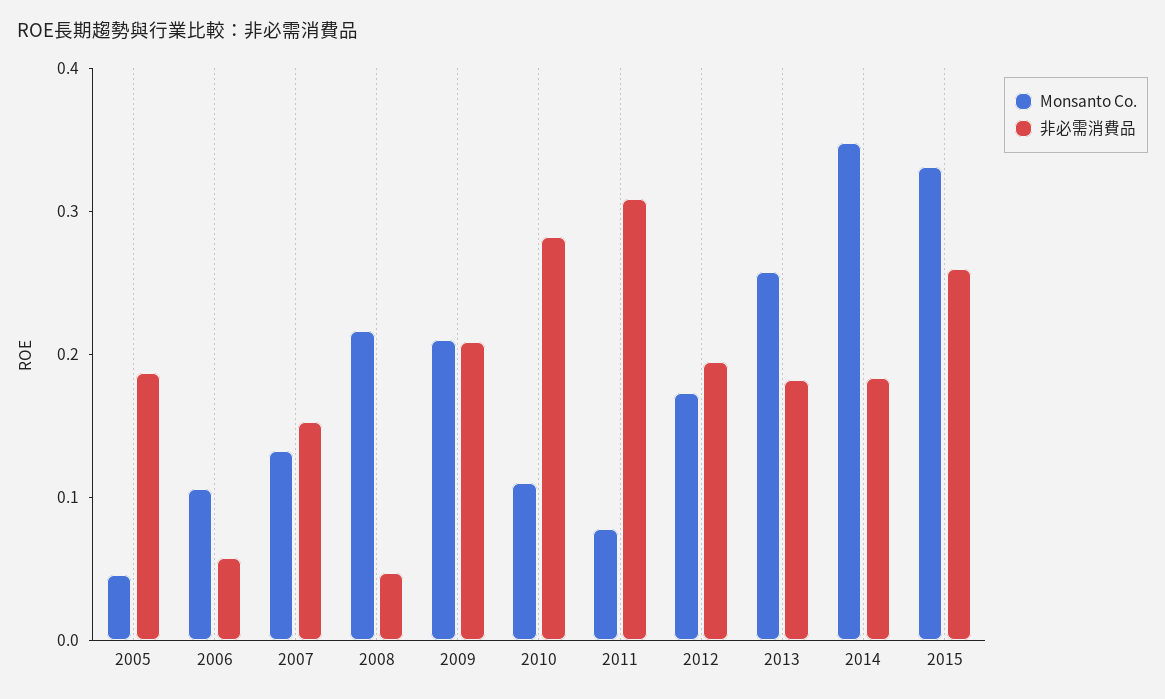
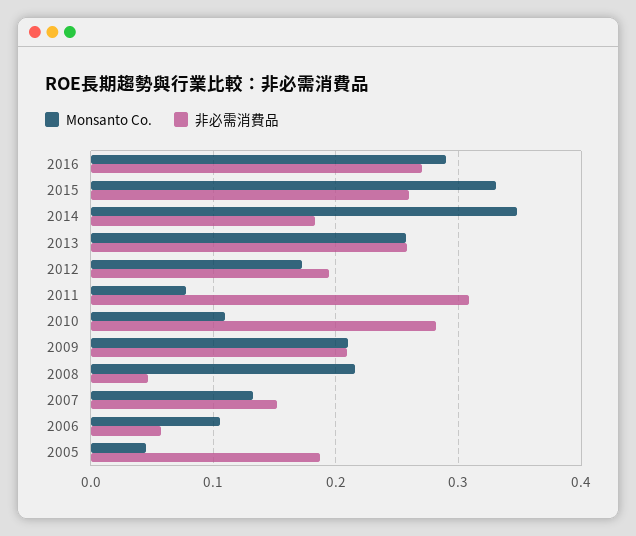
非必需消費品, 2013: 0.18 -> 0.26
Monsanto Co., 2016: none -> 0.29
非必需消費品, 2016: none -> 0.27

